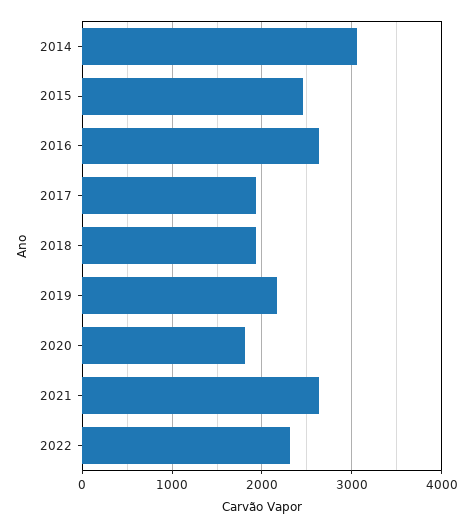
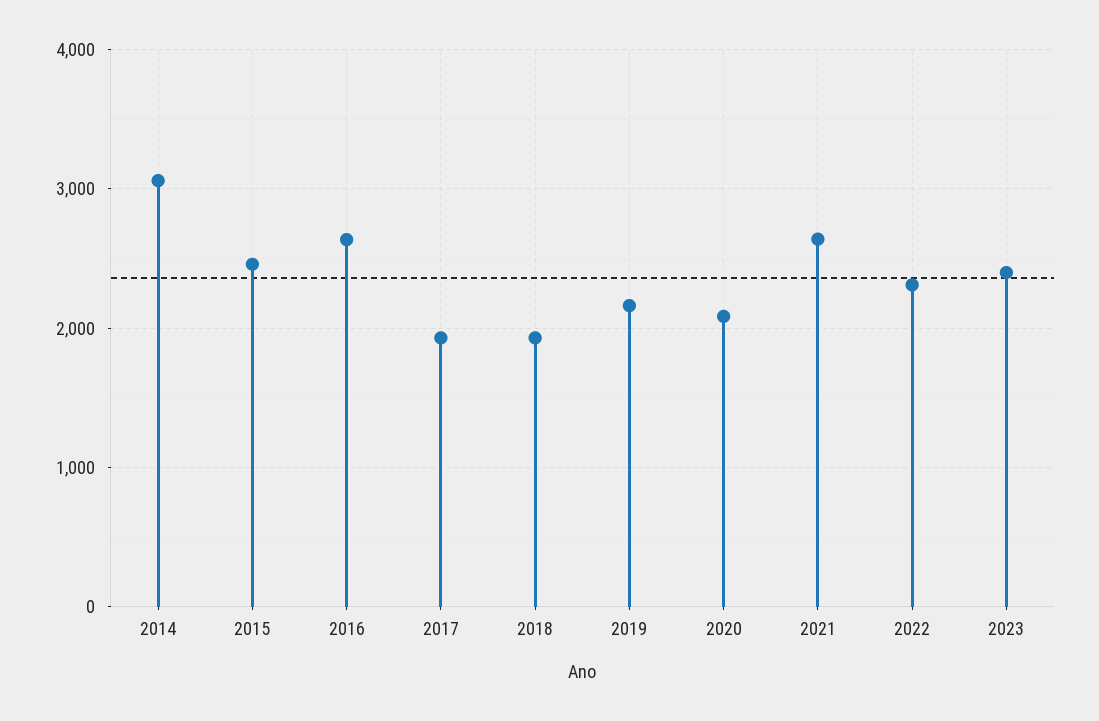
2020: 1800 -> 2100
2023: none -> 2400

